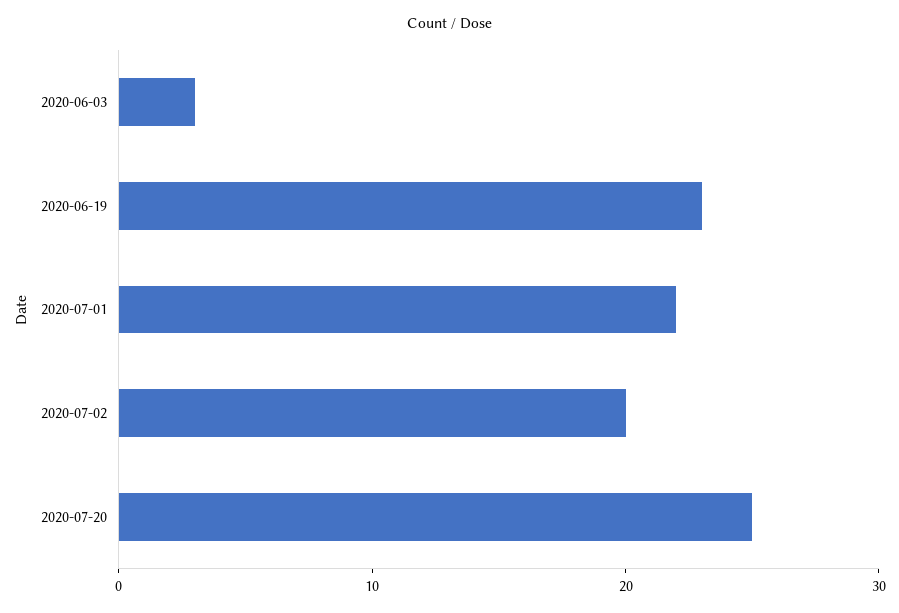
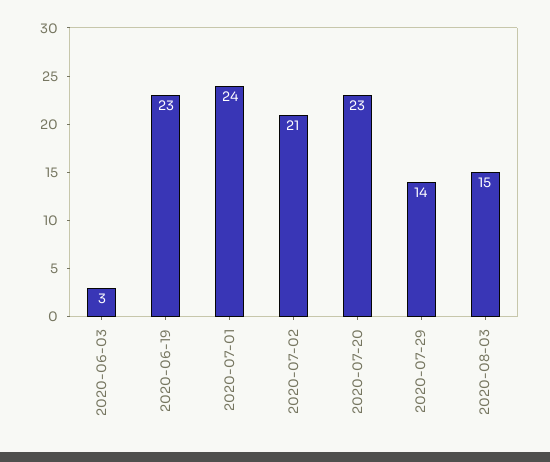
2020-07-01: 22 -> 24
2020-07-02: 20 -> 21
2020-07-20: 25 -> 23
2020-07-29: none -> 14
2020-08-03: none -> 15

